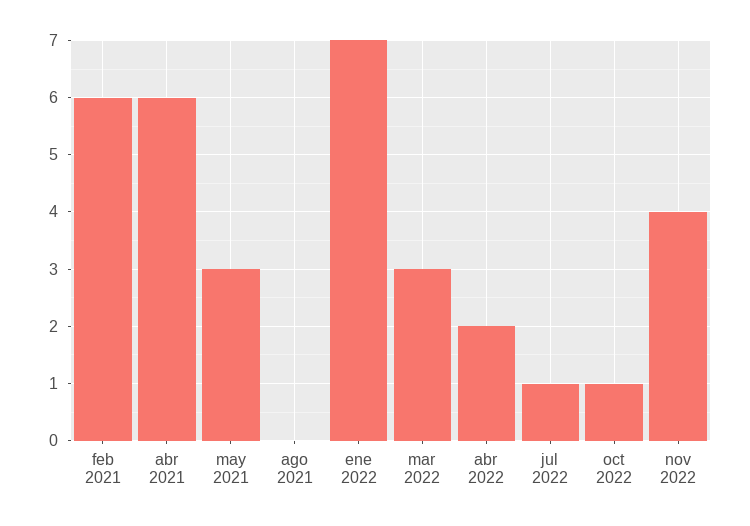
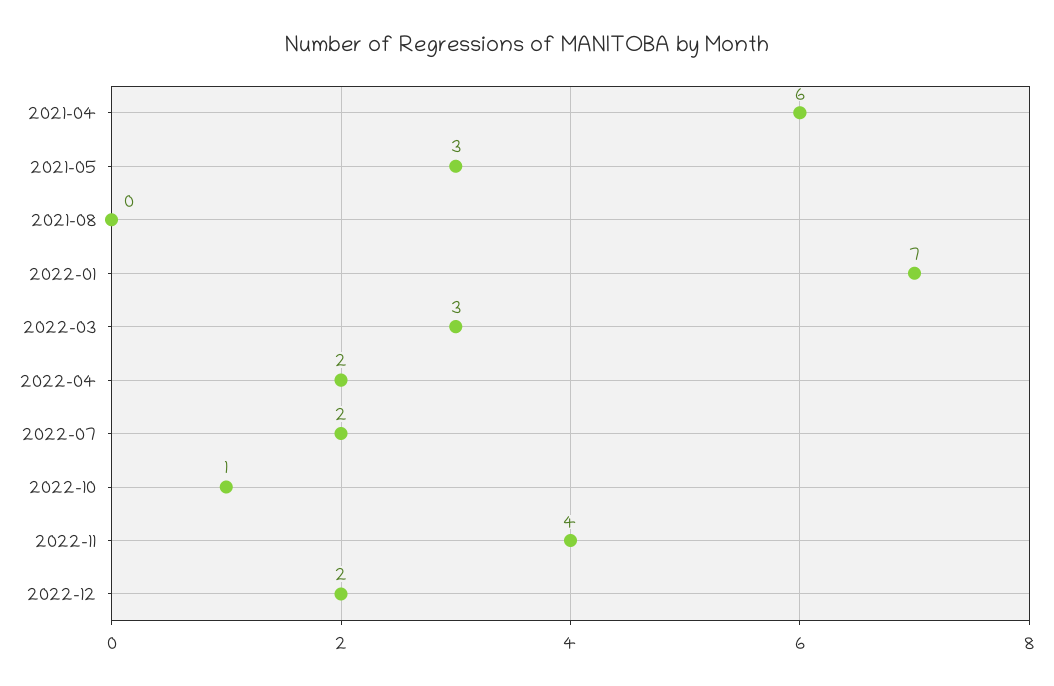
feb 2021: 6 -> none
jul 2022: 1 -> 2
2022-12: none -> 2

